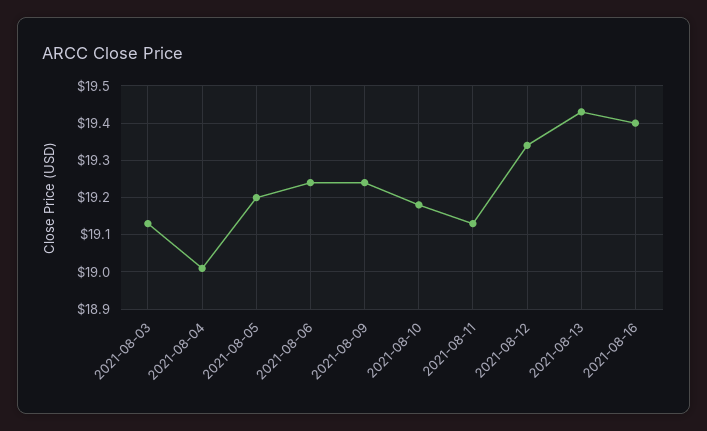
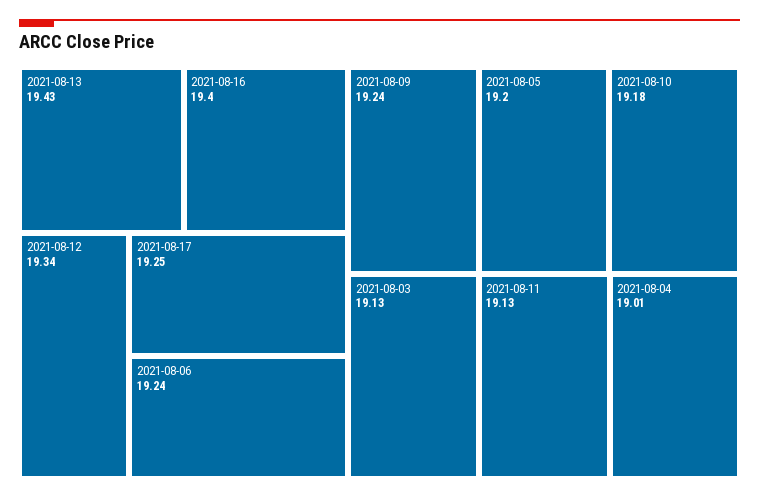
2021-08-17: none -> 19.25

